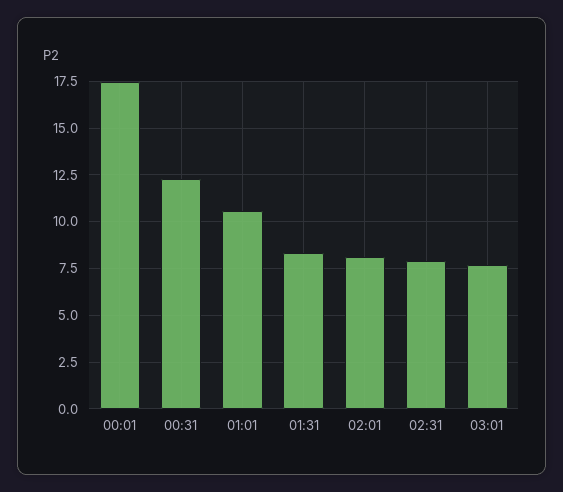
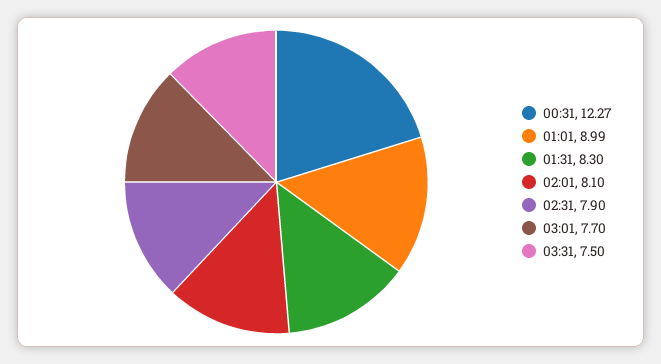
00:01: 17.5 -> none
01:01: 10.5 -> 8.99
03:31: none -> 7.5

